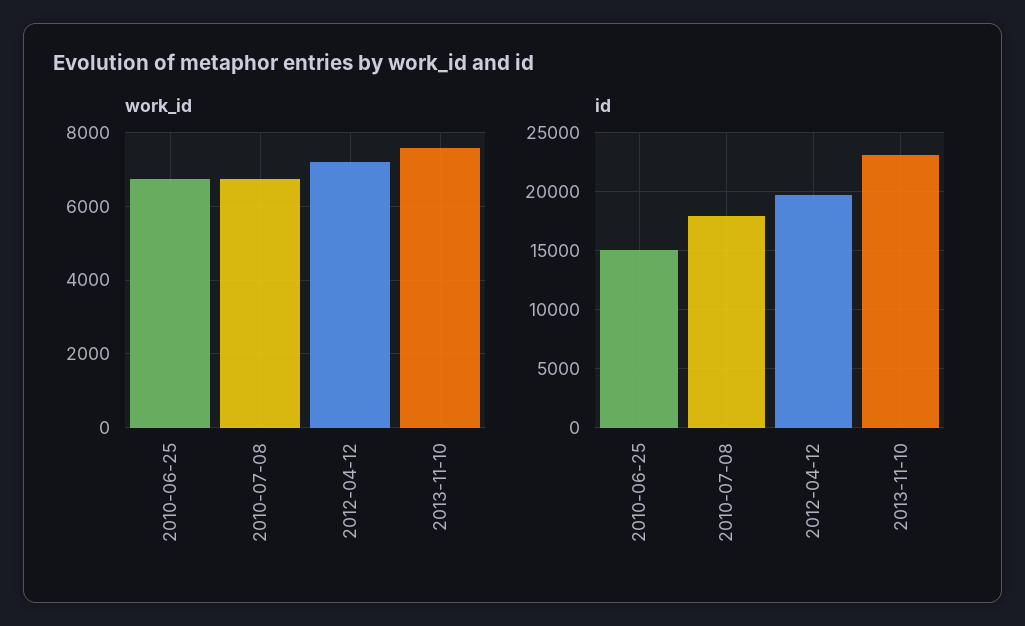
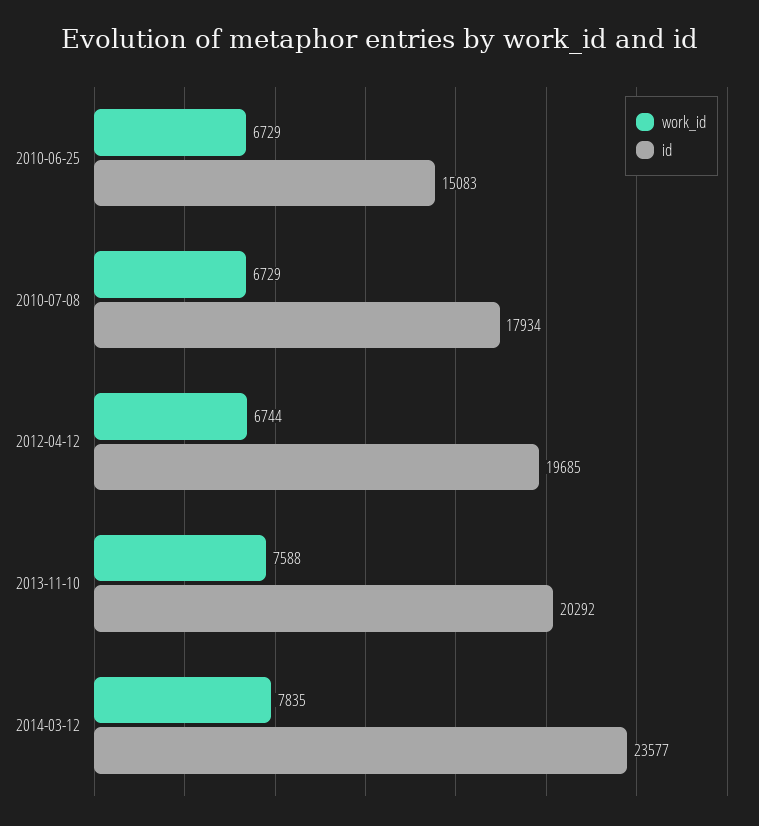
work_id, 2012-04-12: 7200 -> 6744
id, 2013-11-10: 23000 -> 20292
work_id, 2014-03-12: none -> 7835
id, 2014-03-12: none -> 23577

